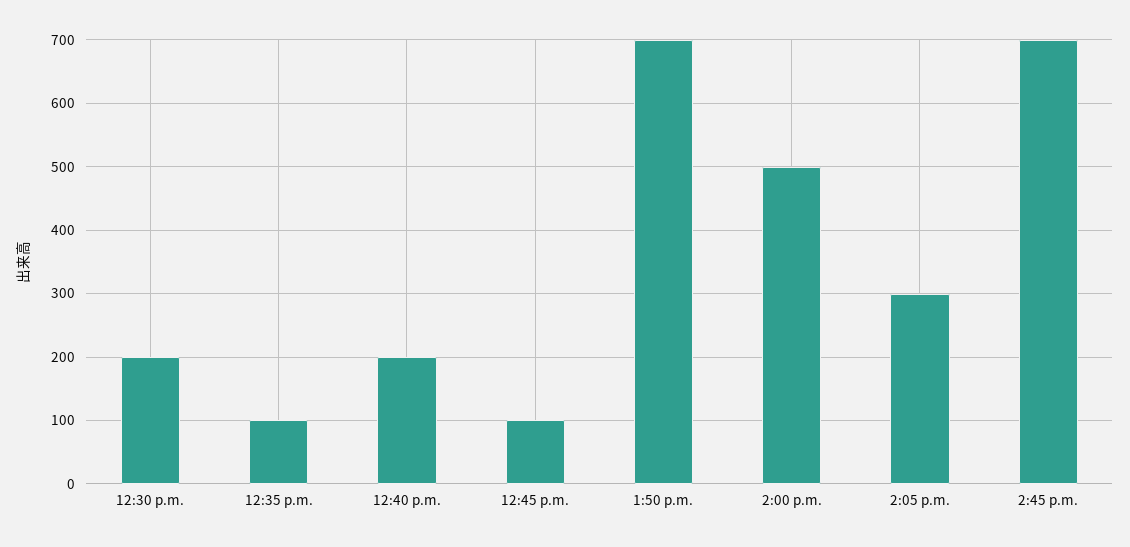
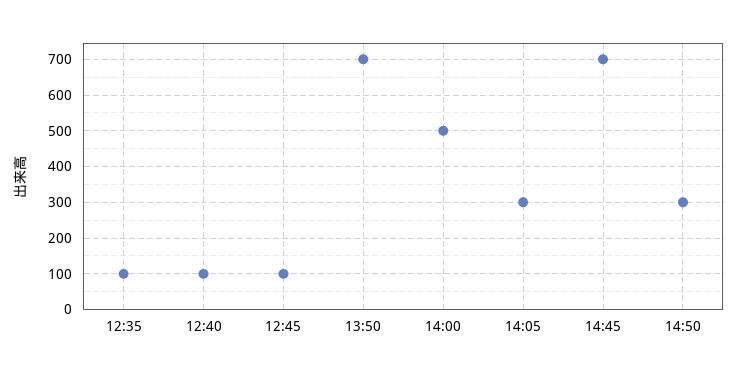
12:30 p.m.: 200 -> none
12:40 p.m.: 200 -> 100
14:50: none -> 300

